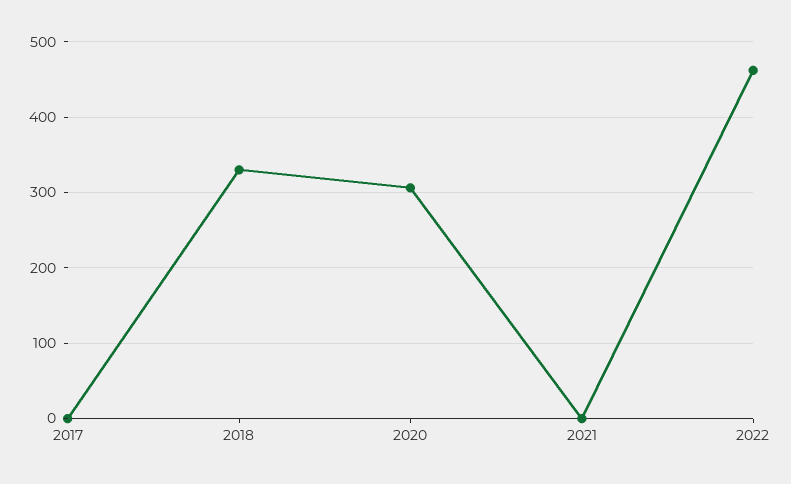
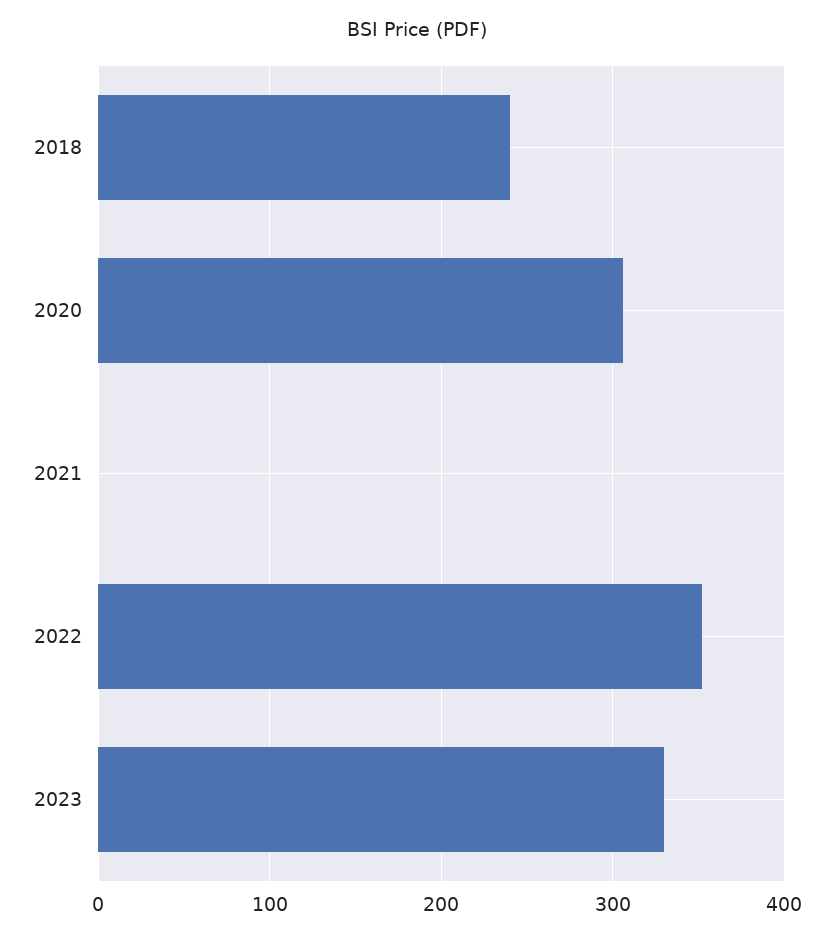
2017: 0 -> none
2018: 330 -> 240
2022: 460 -> 350
2023: none -> 330

